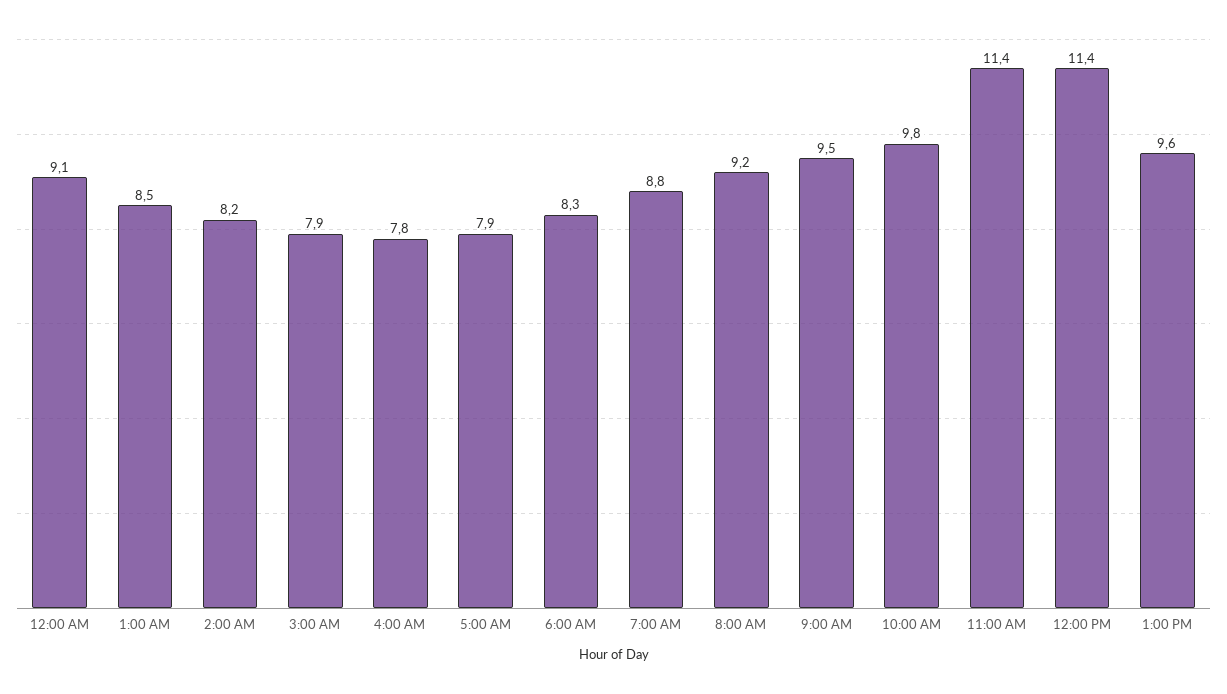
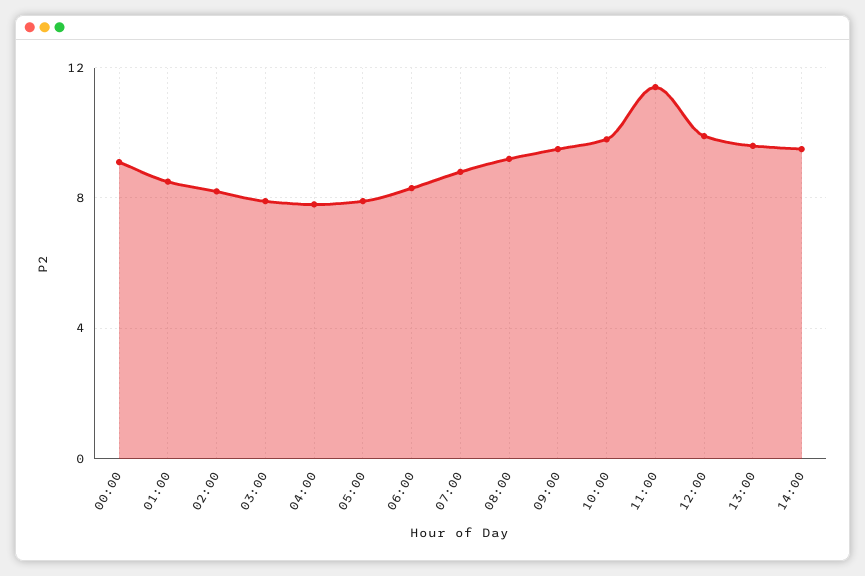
12:00 PM: 11.4 -> 10
14:00: none -> 9.5

